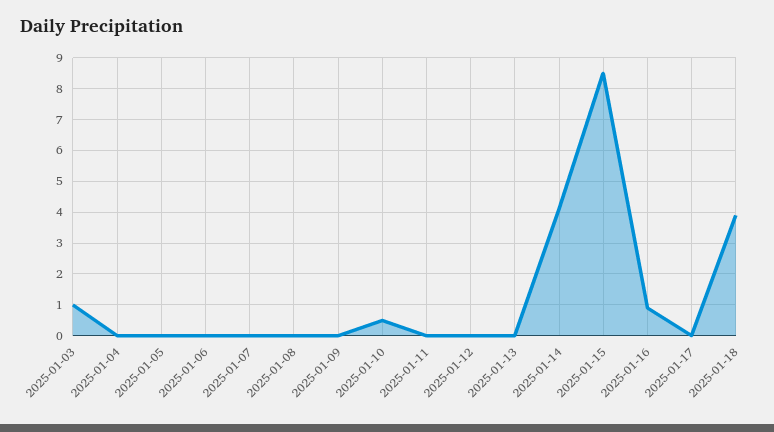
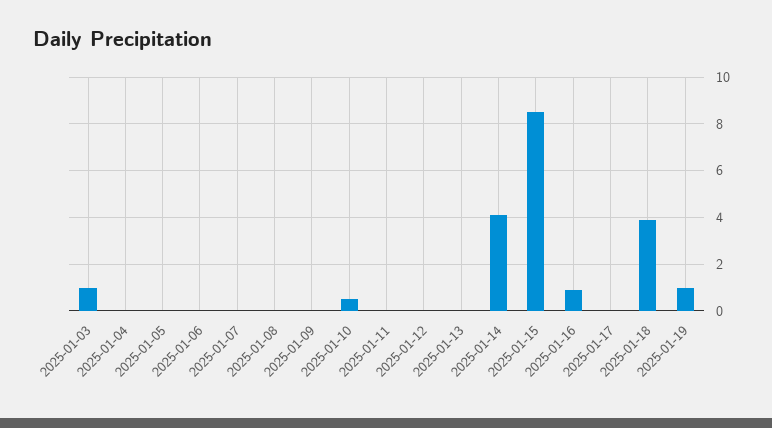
2025-01-19: none -> 1

